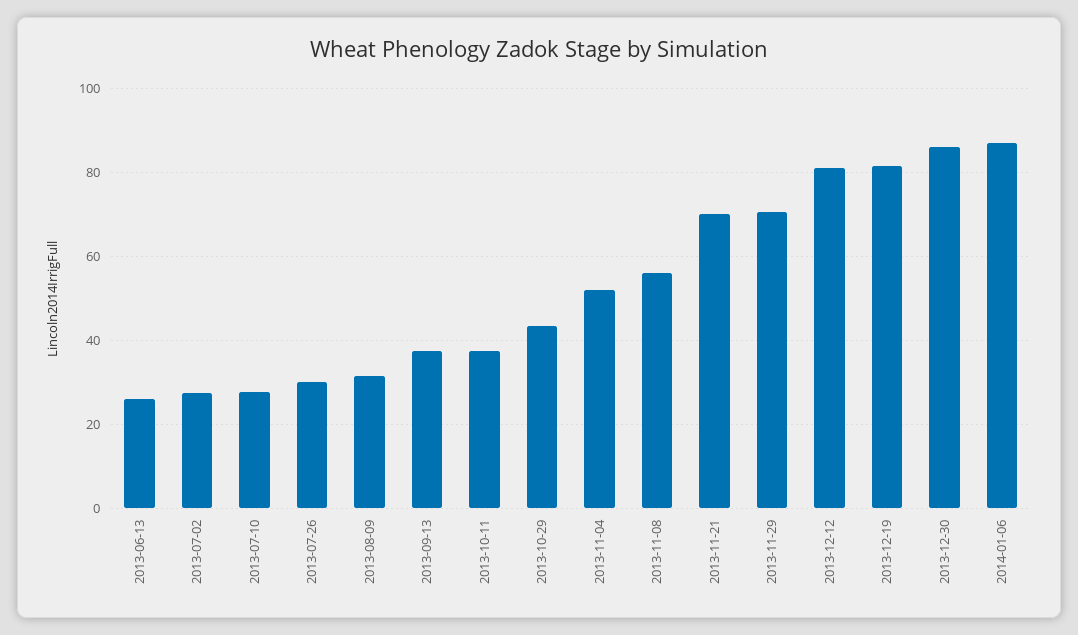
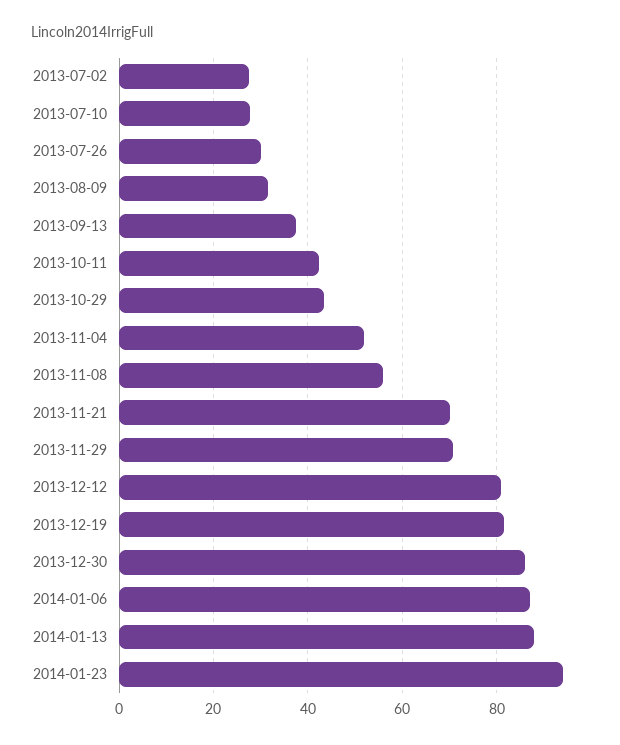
2013-06-13: 26 -> none
2013-10-11: 38 -> 42
2014-01-13: none -> 88
2014-01-23: none -> 94

